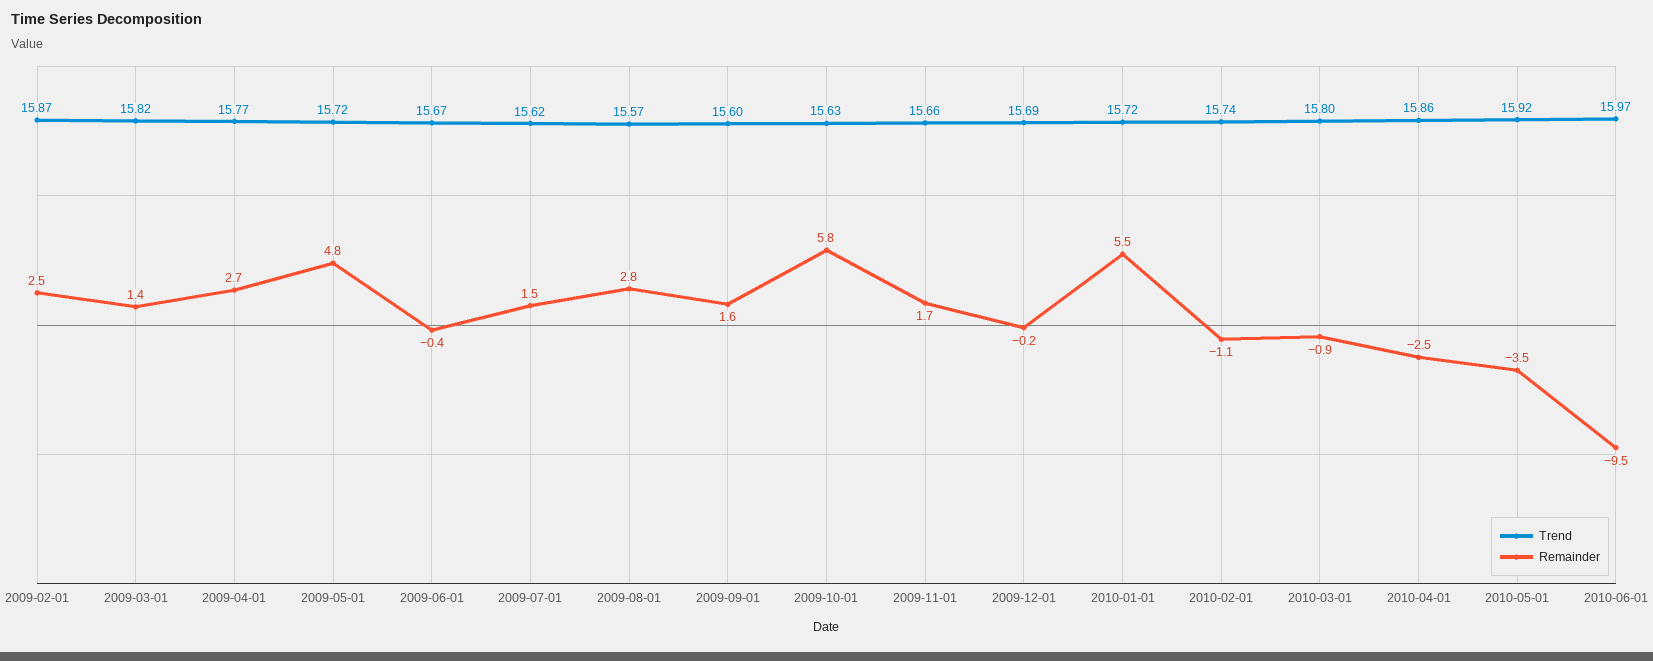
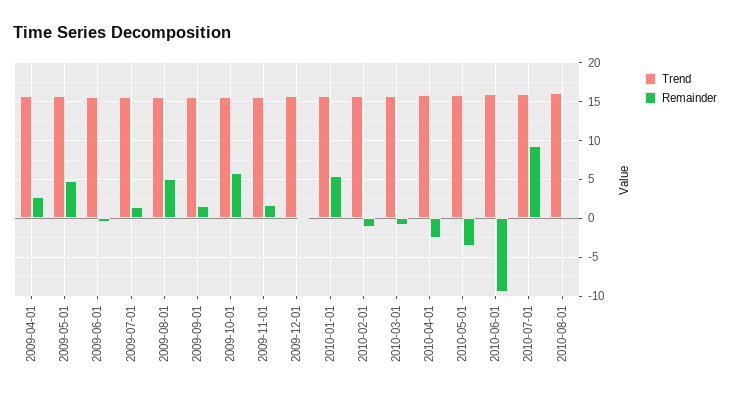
Trend, 2009-02-01: 15.87 -> none
Remainder, 2009-02-01: 2.5 -> none
Trend, 2009-03-01: 15.82 -> none
Remainder, 2009-03-01: 1.4 -> none
Remainder, 2009-08-01: 2.8 -> 5
Trend, 2010-07-01: none -> 16
Remainder, 2010-07-01: none -> 9
Trend, 2010-08-01: none -> 16
Remainder, 2010-08-01: none -> 0

